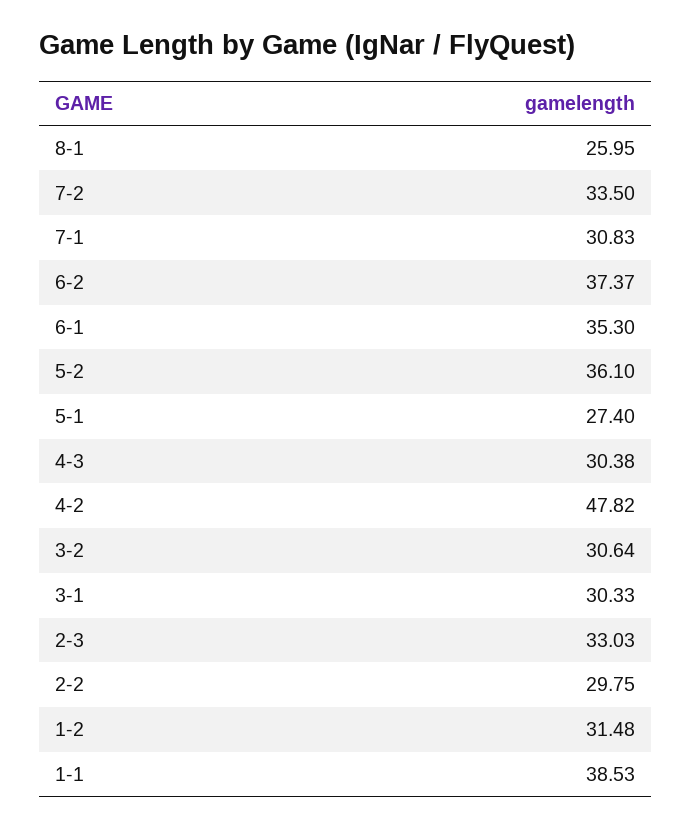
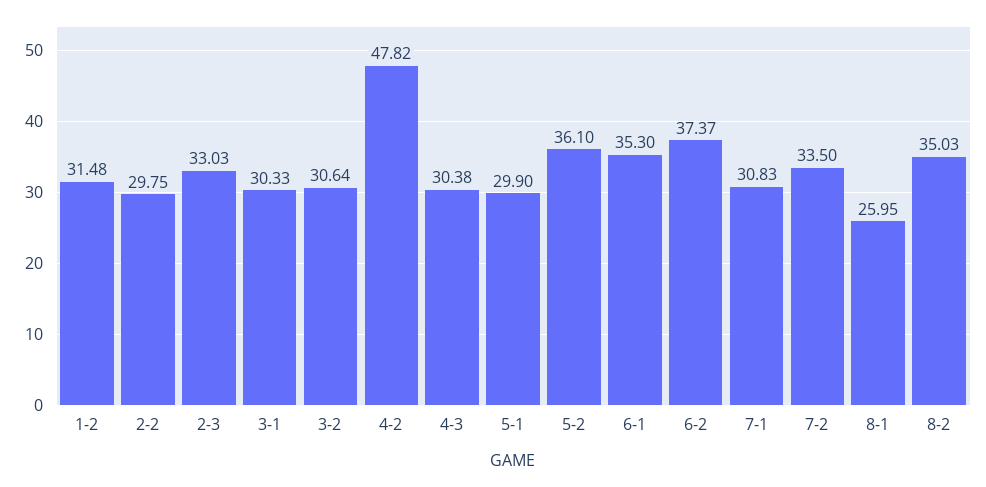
5-1: 27.4 -> 29.9
1-1: 38.53 -> none
8-2: none -> 35.03

